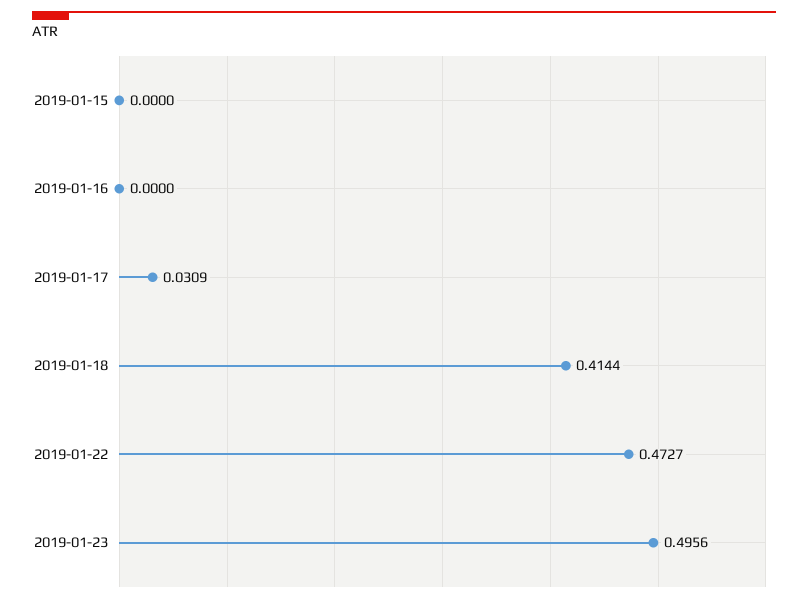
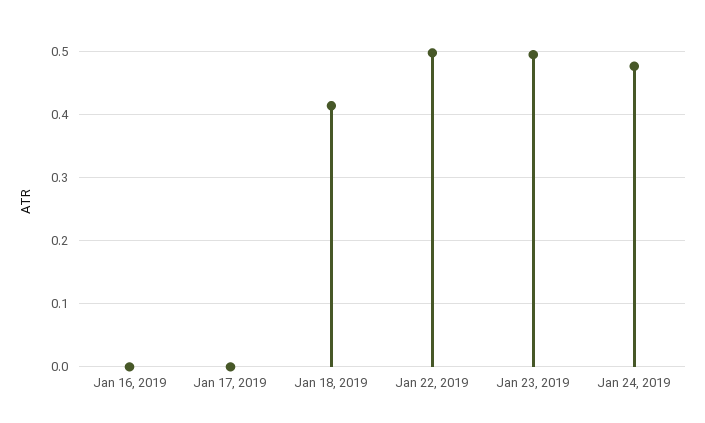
2019-01-15: 0 -> none
2019-01-17: 0.0309 -> 0
2019-01-22: 0.4727 -> 0.5
Jan 24, 2019: none -> 0.48

